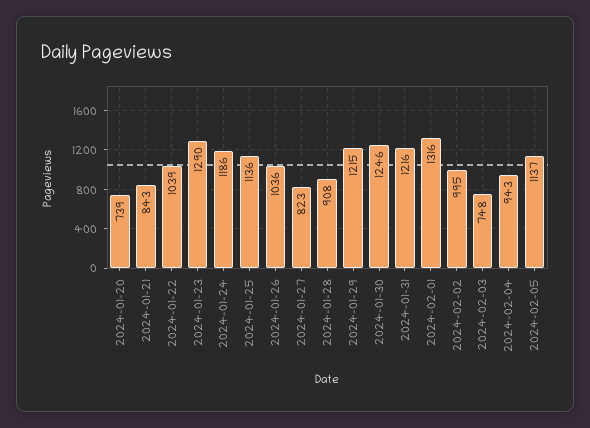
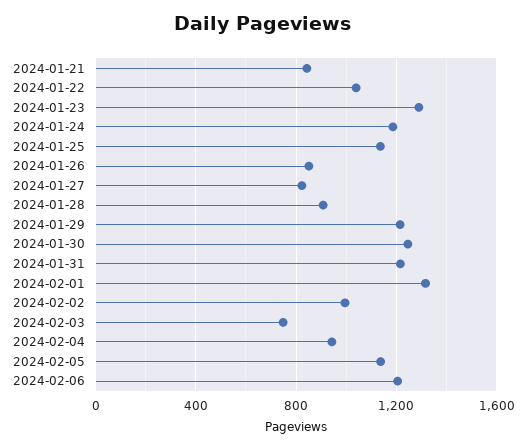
2024-01-20: 739 -> none
2024-01-26: 1036 -> 850
2024-02-06: none -> 1200

